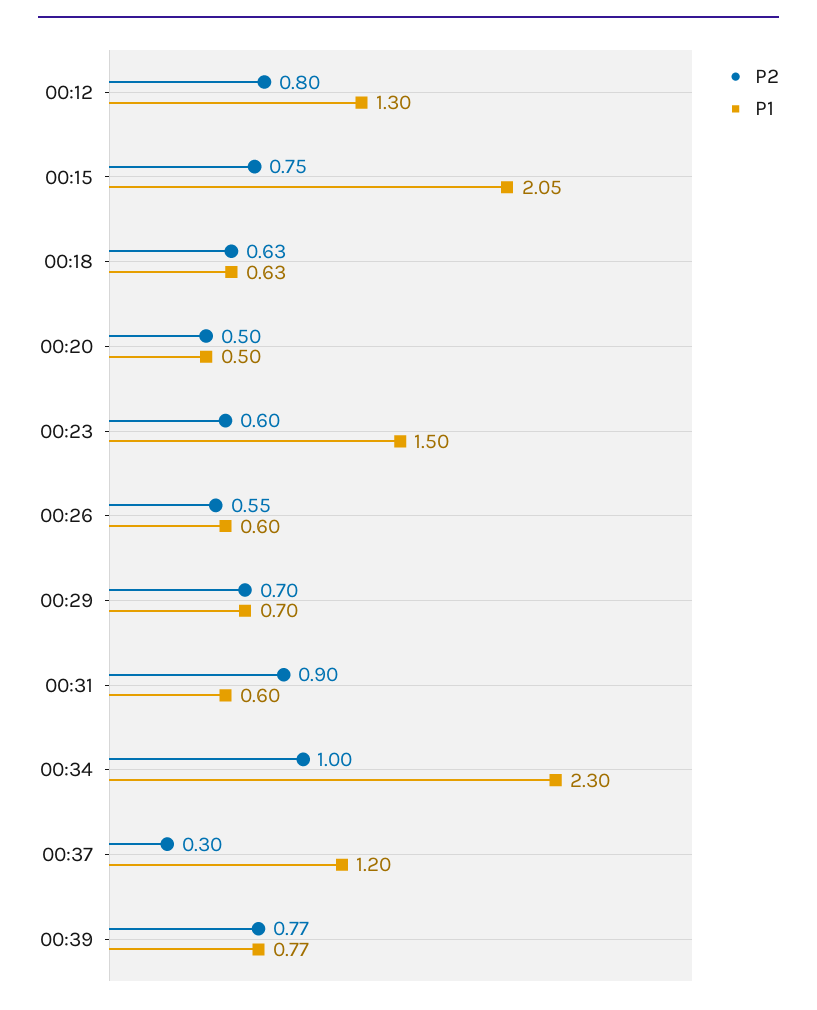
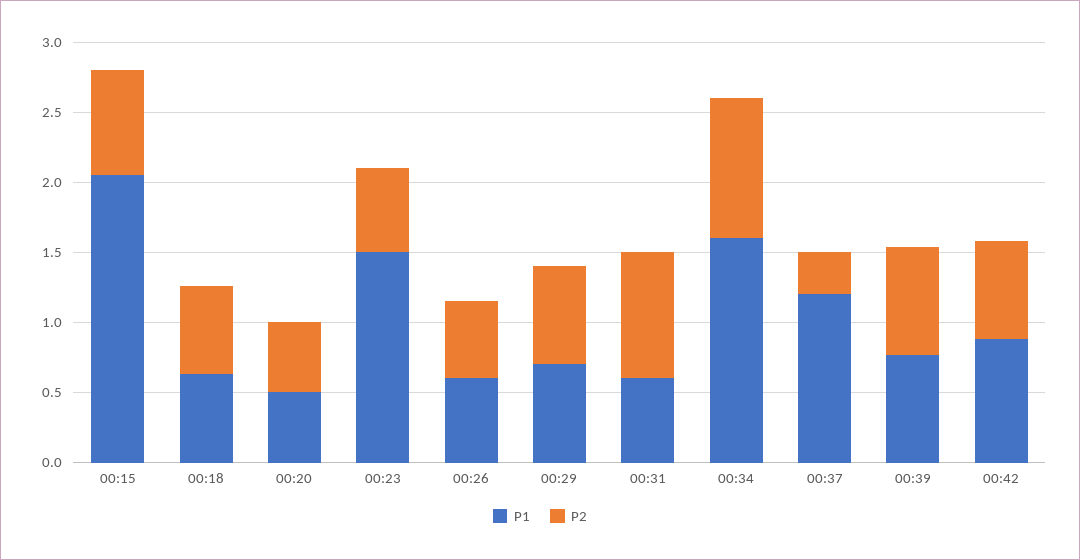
P2, 00:12: 0.8 -> none
P1, 00:12: 1.3 -> none
P1, 00:34: 2.3 -> 1.6
P1, 00:42: none -> 0.9
P2, 00:42: none -> 0.7

